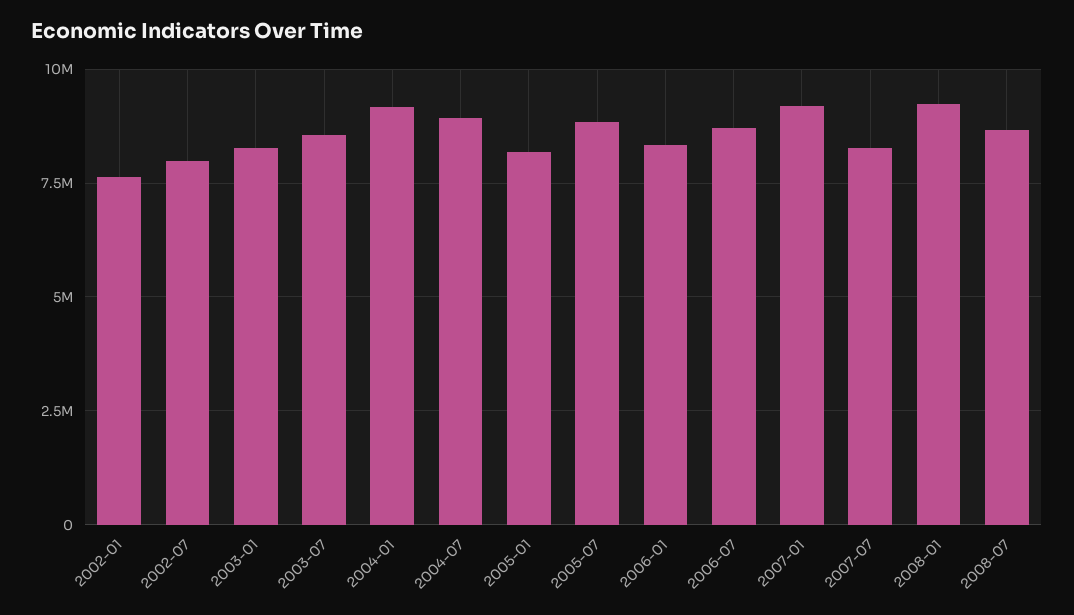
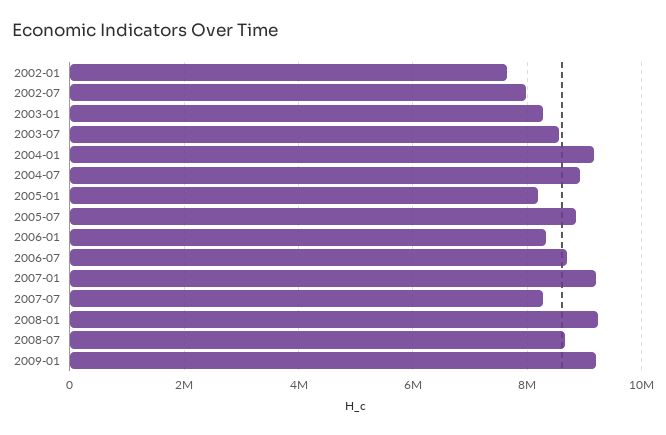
2009-01: none -> 9200000

